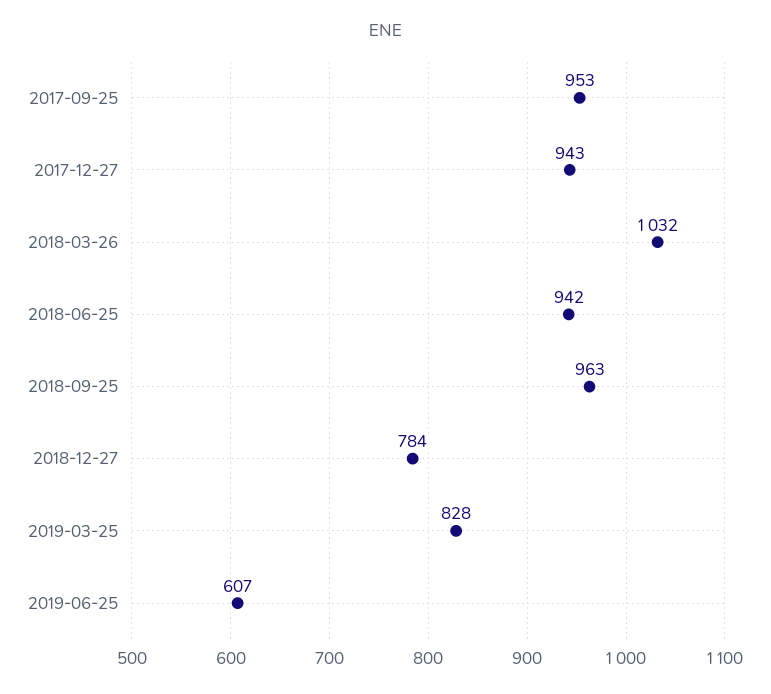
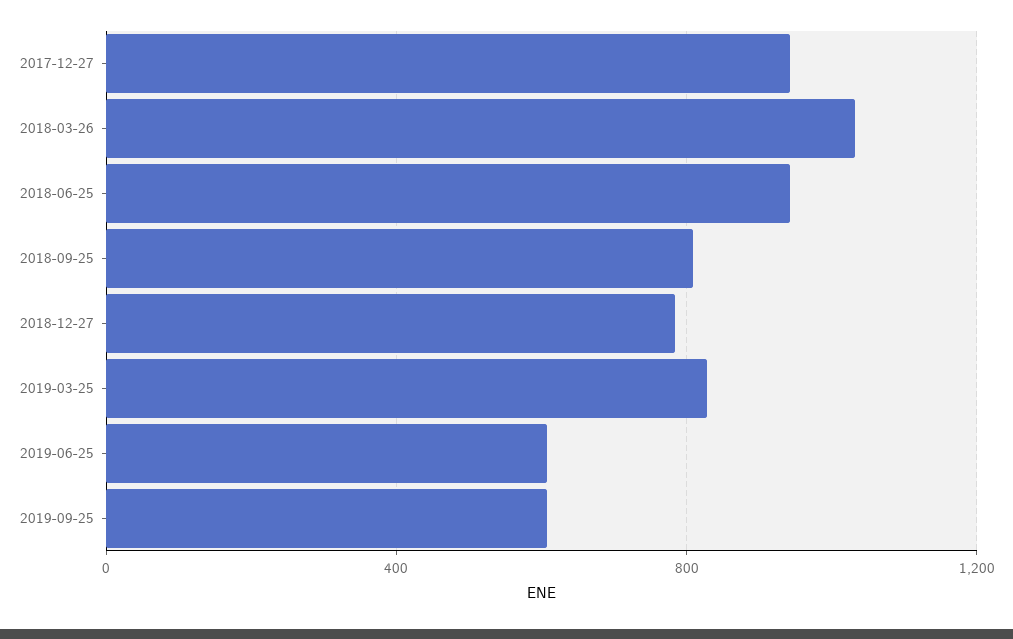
2017-09-25: 953 -> none
2018-09-25: 963 -> 800
2019-09-25: none -> 600

